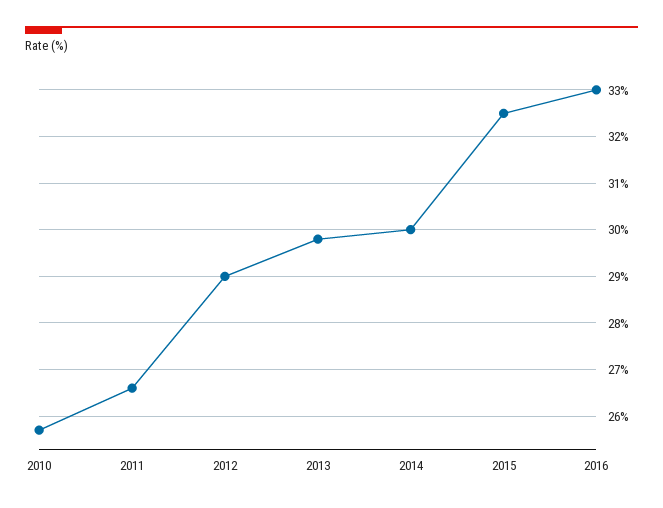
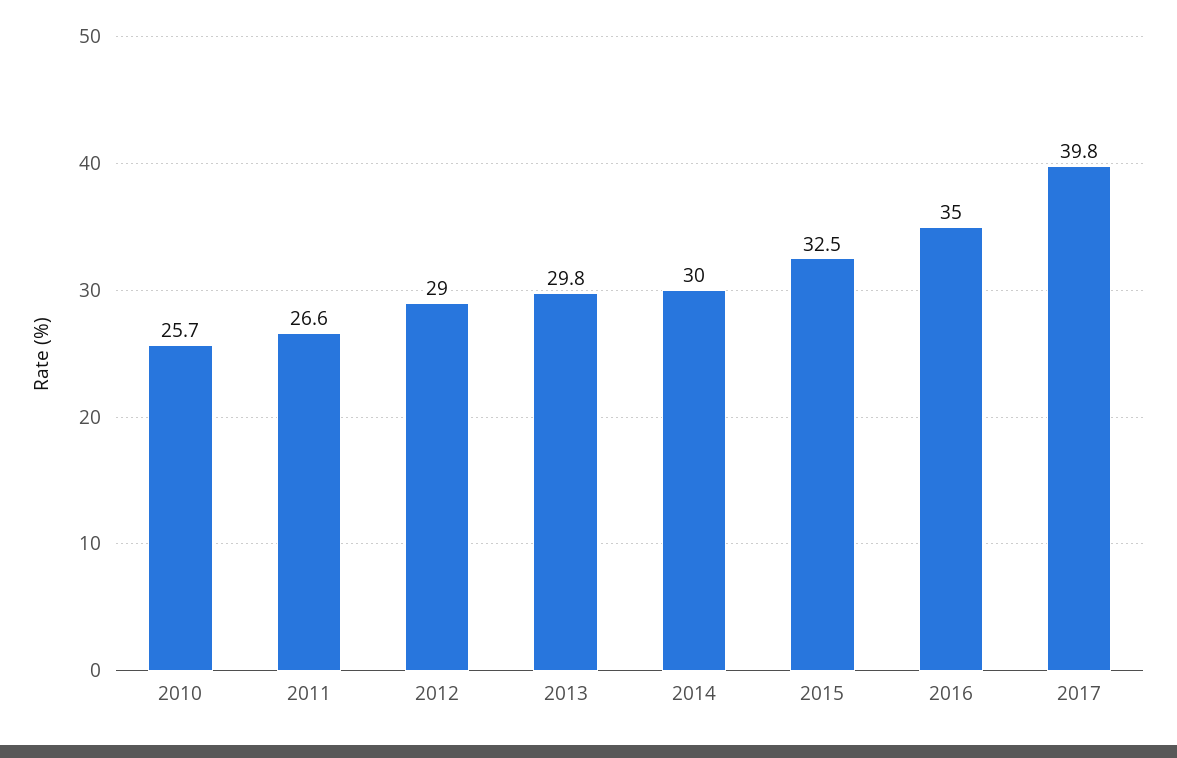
2016: 33 -> 35
2017: none -> 39.8

